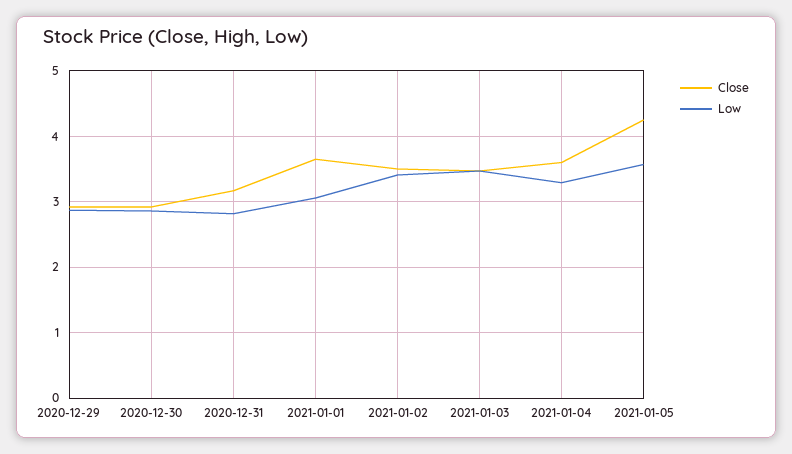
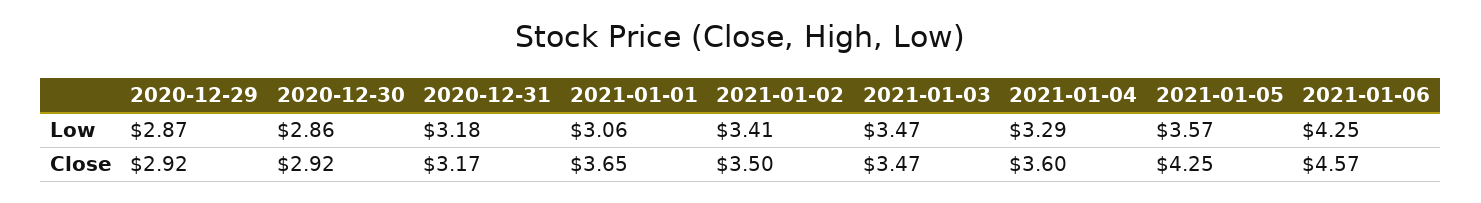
Low, 2020-12-31: 2.8 -> 3.18
Low, 2021-01-06: none -> 4.25
Close, 2021-01-06: none -> 4.57

